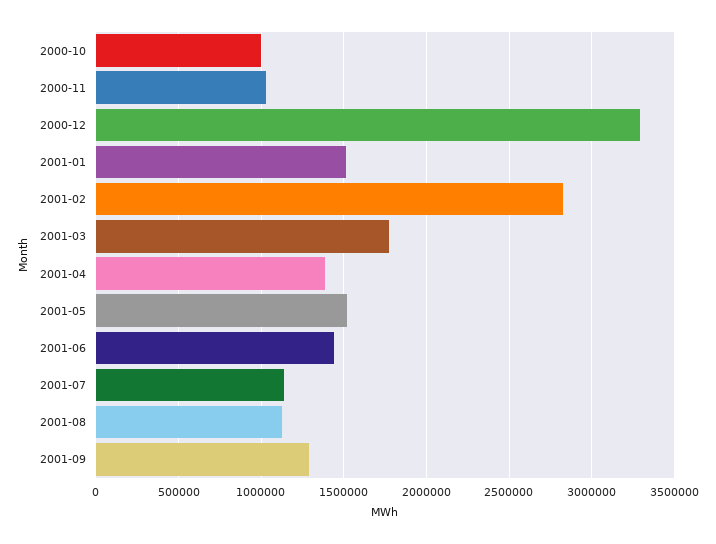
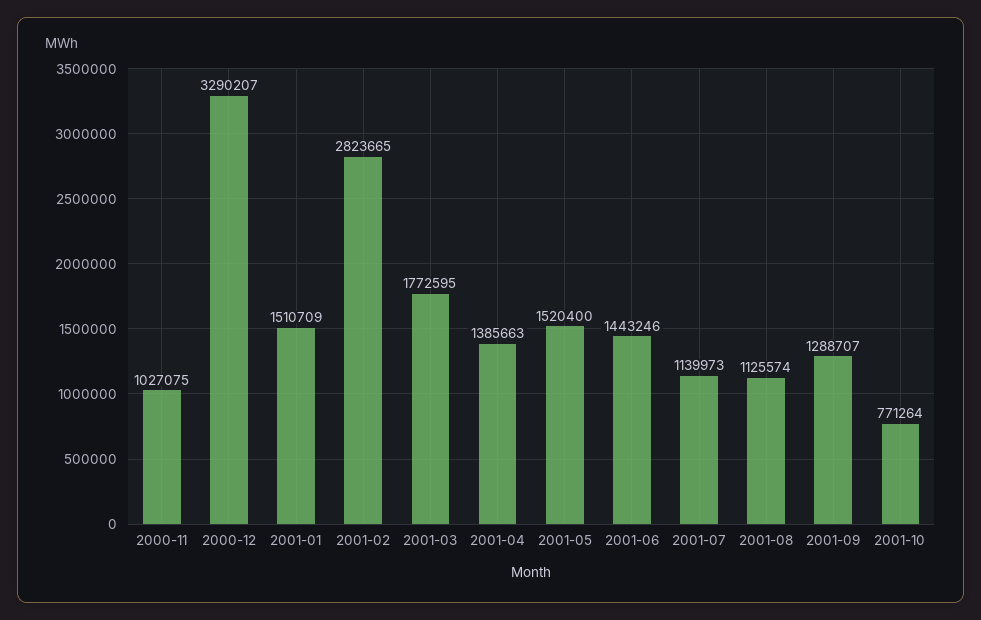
2000-10: 1000000 -> none
2001-10: none -> 771264

